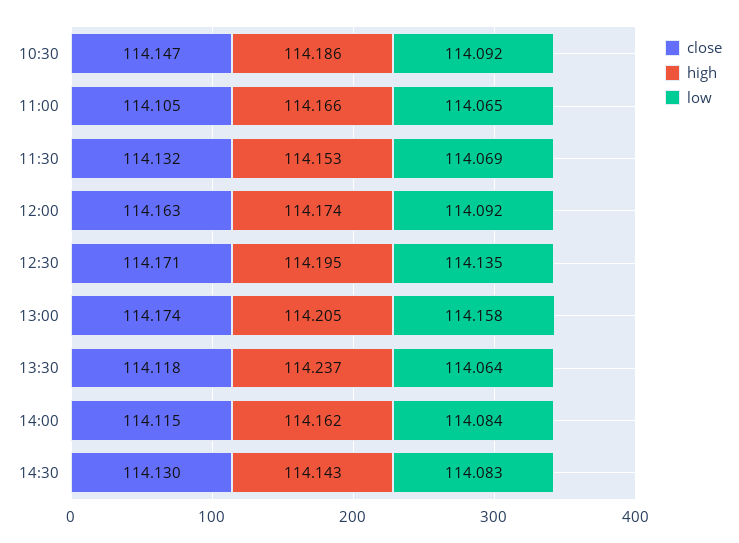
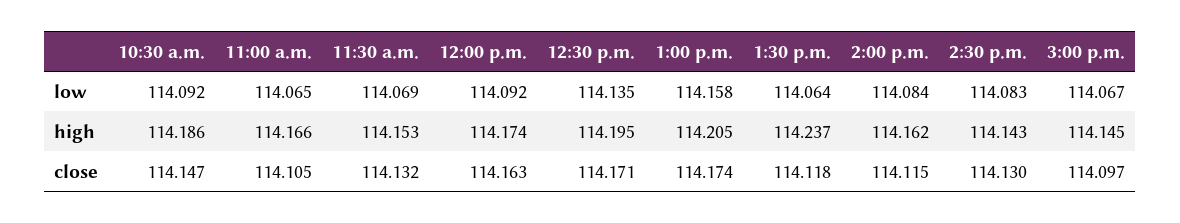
low, 3:00 p.m.: none -> 114.067
high, 3:00 p.m.: none -> 114.145
close, 3:00 p.m.: none -> 114.097

